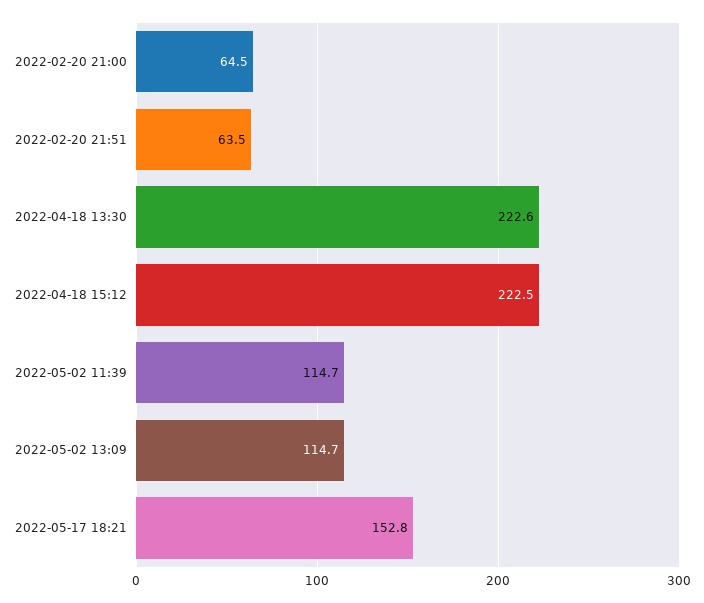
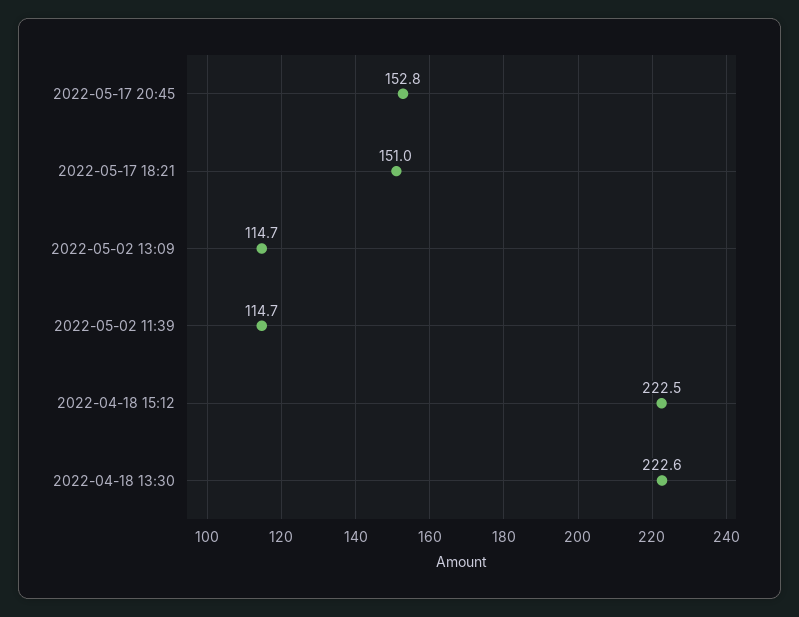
2022-02-20 21:00: 64.5 -> none
2022-02-20 21:51: 63.5 -> none
2022-05-17 18:21: 152.8 -> 151
2022-05-17 20:45: none -> 152.8

